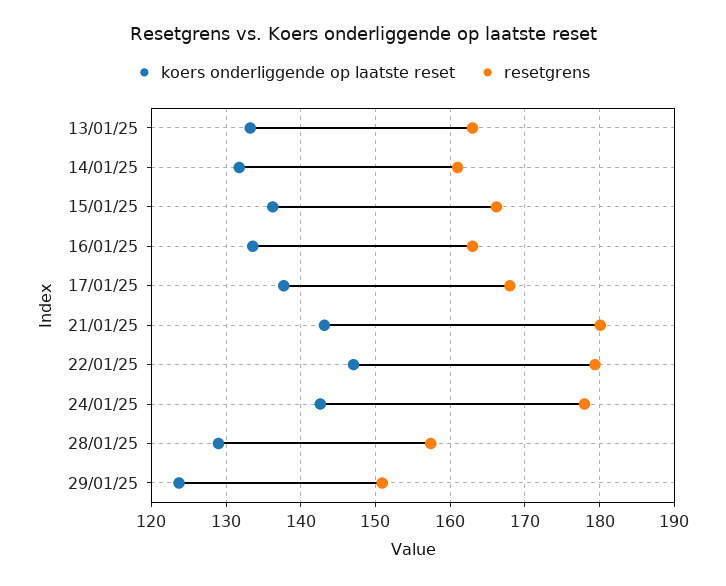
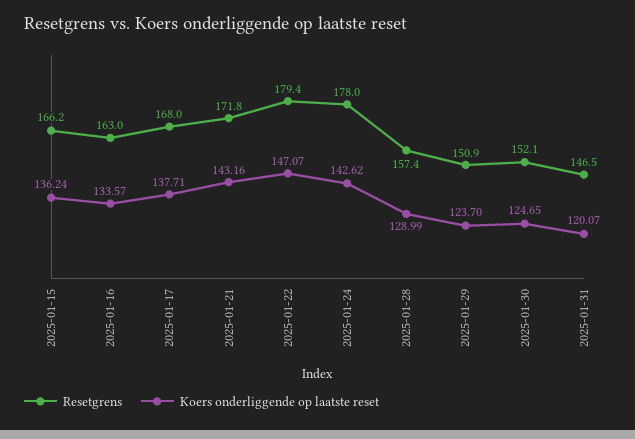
koers onderliggende op laatste reset, 13/01/25: 133 -> none
resetgrens, 13/01/25: 163 -> none
koers onderliggende op laatste reset, 14/01/25: 132 -> none
resetgrens, 14/01/25: 161 -> none
resetgrens, 21/01/25: 180 -> 171.8
resetgrens, 2025-01-30: none -> 152.1
koers onderliggende op laatste reset, 2025-01-30: none -> 124.65
resetgrens, 2025-01-31: none -> 146.5
koers onderliggende op laatste reset, 2025-01-31: none -> 120.07

